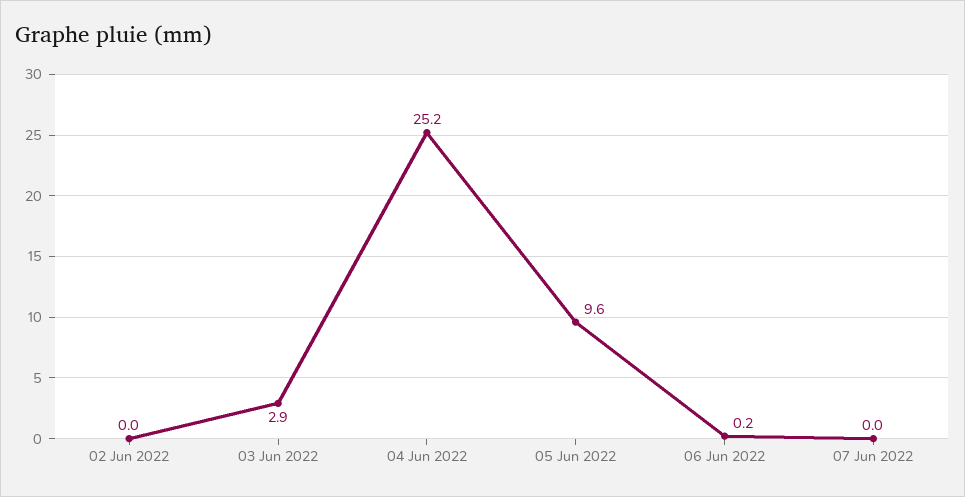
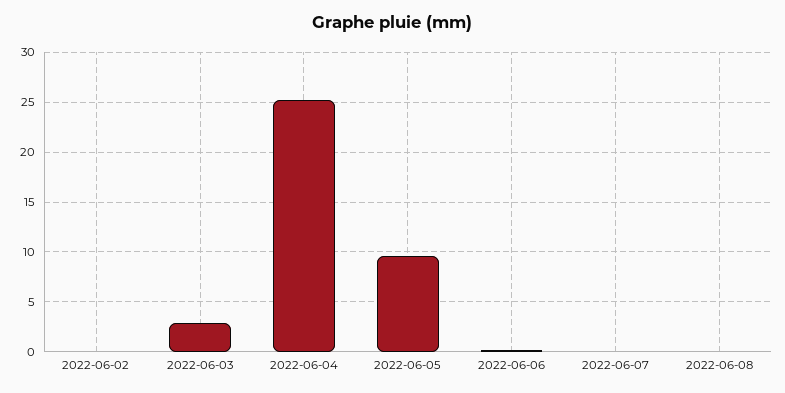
2022-06-08: none -> 0

